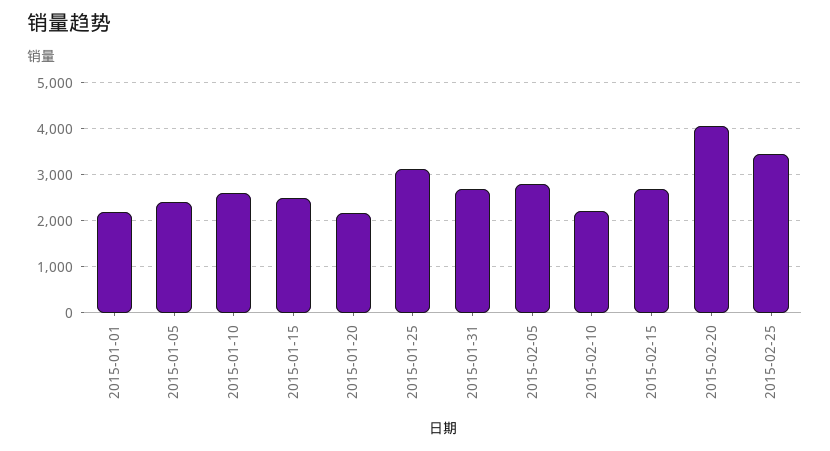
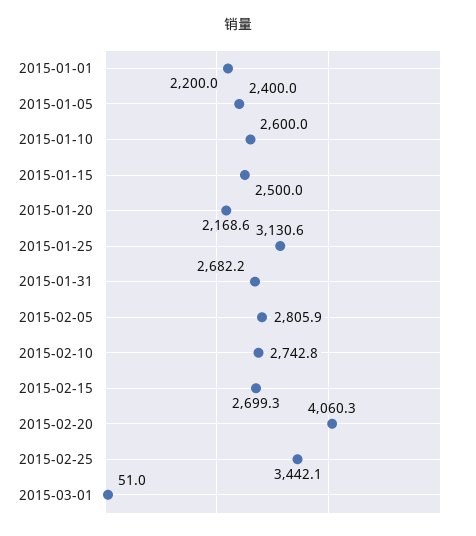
2015-02-10: 2200 -> 2742.8
2015-03-01: none -> 51

